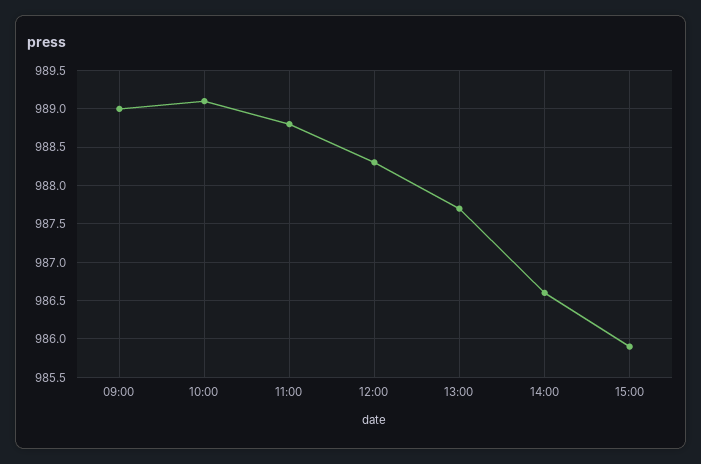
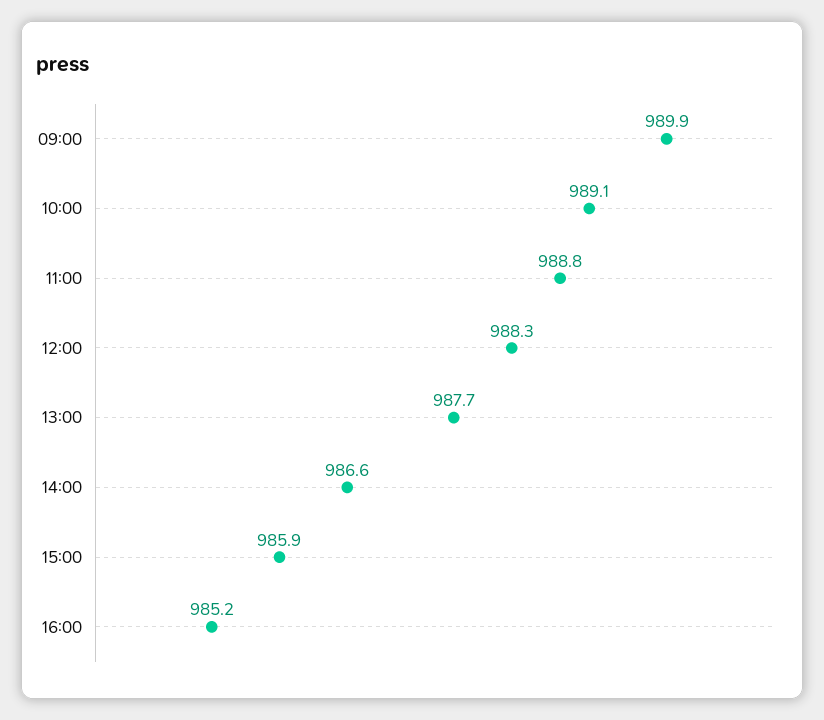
09:00: 989 -> 989.9
16:00: none -> 985.2

